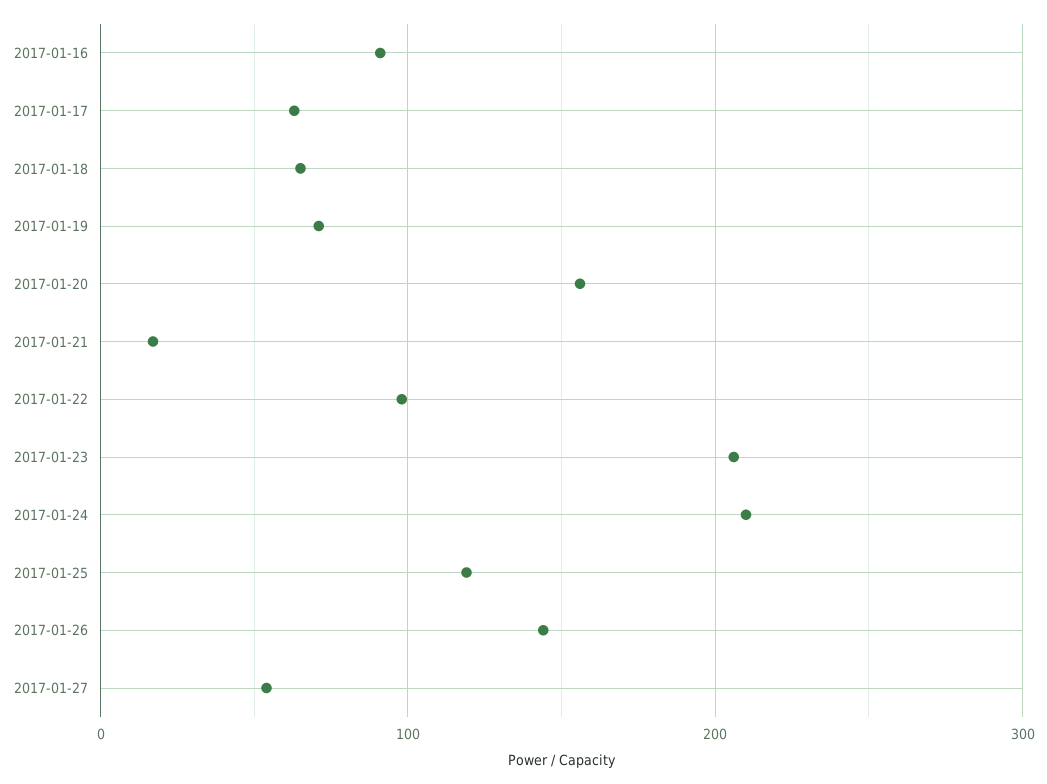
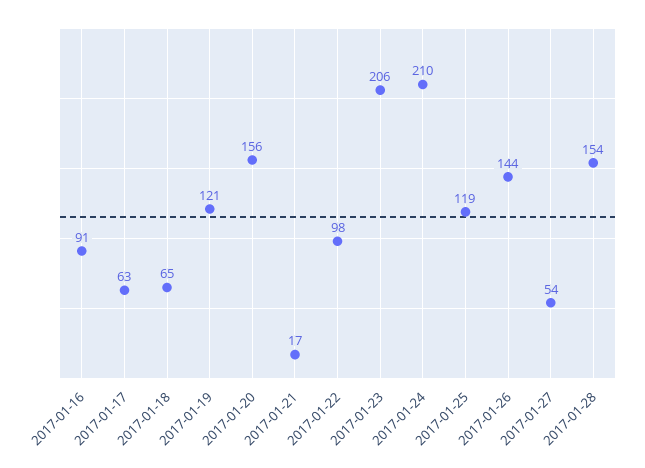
2017-01-19: 70 -> 121
2017-01-28: none -> 154

